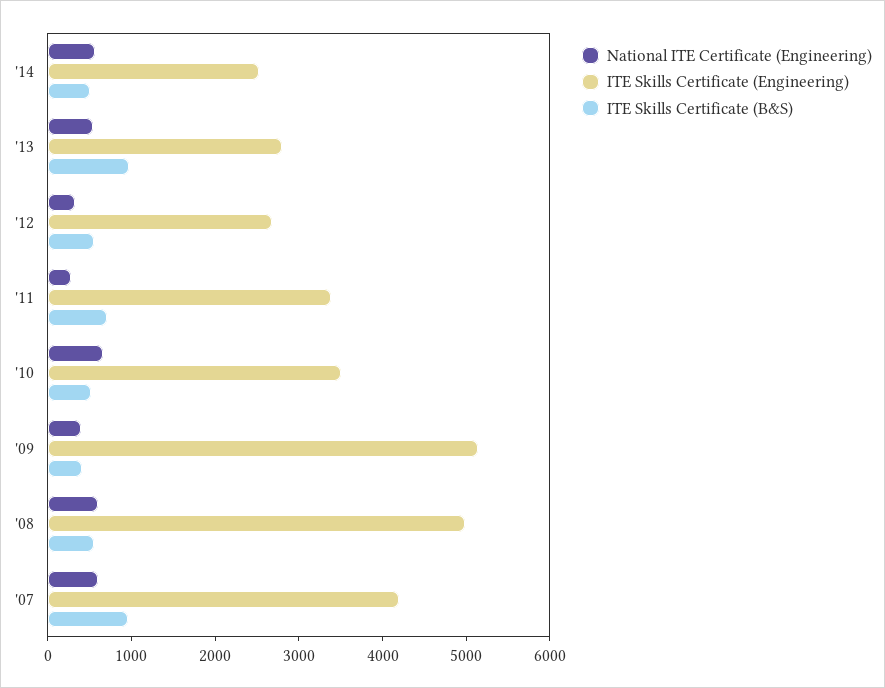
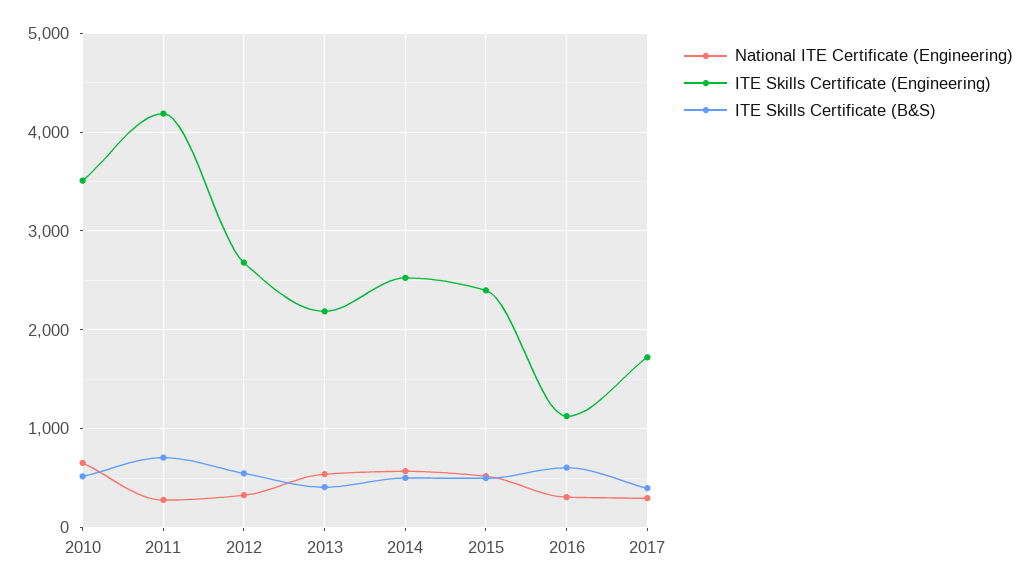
ITE Skills Certificate (Engineering), '13: 2800 -> 2200
ITE Skills Certificate (B&S), '13: 1000 -> 400
ITE Skills Certificate (Engineering), '11: 3400 -> 4200
National ITE Certificate (Engineering), '09: 400 -> none
ITE Skills Certificate (Engineering), '09: 5200 -> none
ITE Skills Certificate (B&S), '09: 400 -> none
National ITE Certificate (Engineering), '08: 600 -> none
ITE Skills Certificate (Engineering), '08: 5000 -> none
ITE Skills Certificate (B&S), '08: 600 -> none
National ITE Certificate (Engineering), '07: 600 -> none
ITE Skills Certificate (Engineering), '07: 4200 -> none
ITE Skills Certificate (B&S), '07: 1000 -> none
National ITE Certificate (Engineering), 2015: none -> 500
ITE Skills Certificate (Engineering), 2015: none -> 2400
ITE Skills Certificate (B&S), 2015: none -> 500
National ITE Certificate (Engineering), 2016: none -> 300
ITE Skills Certificate (Engineering), 2016: none -> 1100
ITE Skills Certificate (B&S), 2016: none -> 600
National ITE Certificate (Engineering), 2017: none -> 300
ITE Skills Certificate (Engineering), 2017: none -> 1700
ITE Skills Certificate (B&S), 2017: none -> 400

